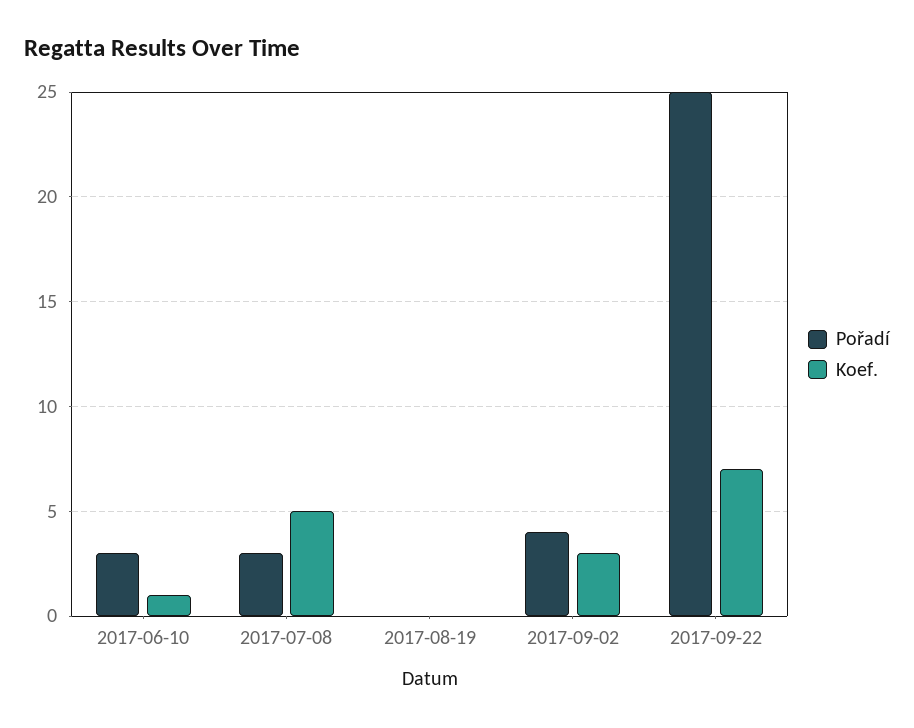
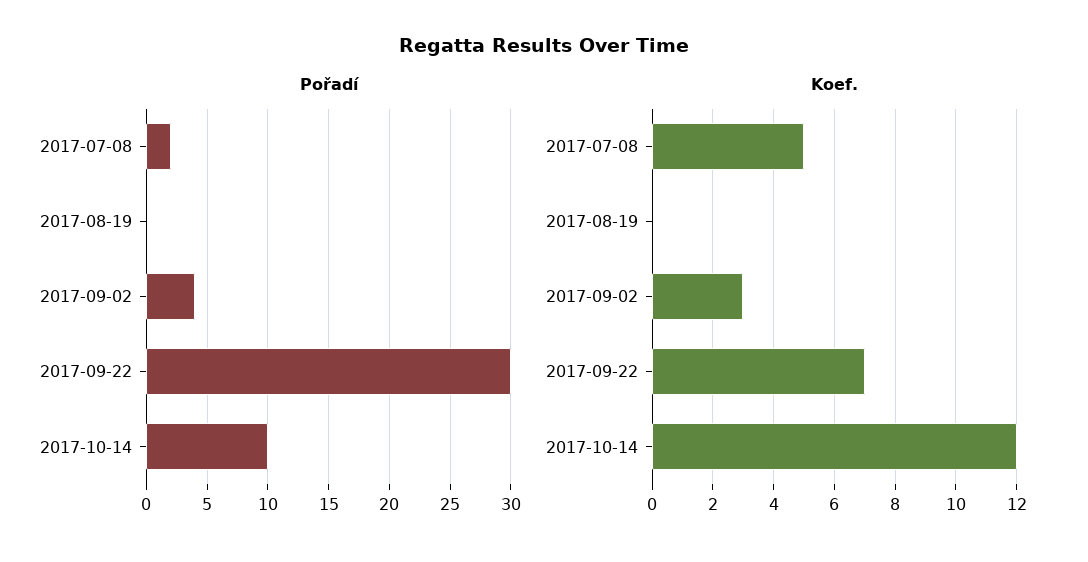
Pořadí, 2017-06-10: 3 -> none
Koef., 2017-06-10: 1 -> none
Pořadí, 2017-07-08: 3 -> 2
Pořadí, 2017-09-22: 25 -> 30
Pořadí, 2017-10-14: none -> 10
Koef., 2017-10-14: none -> 12

